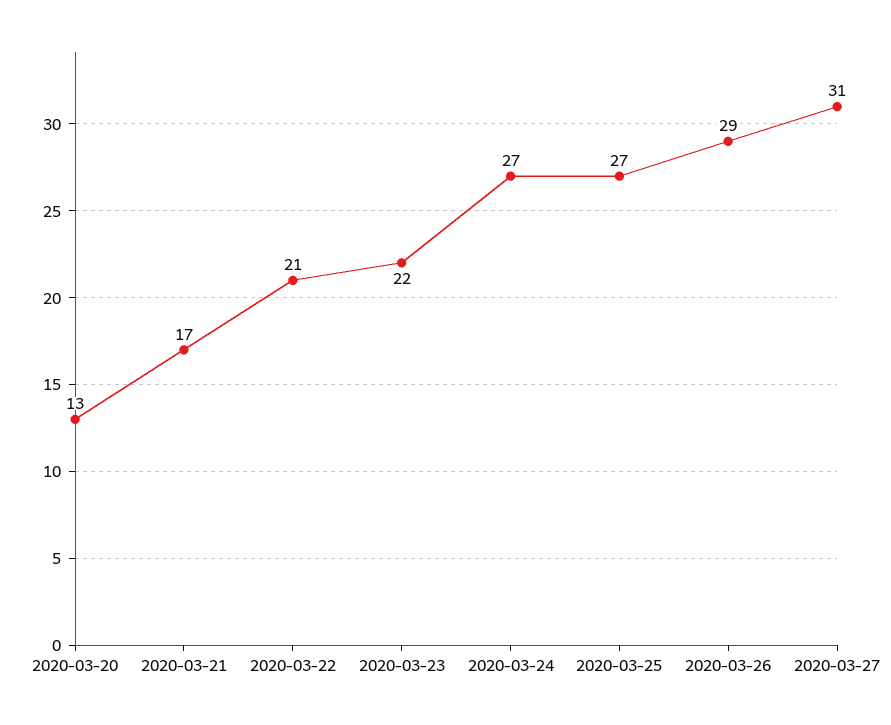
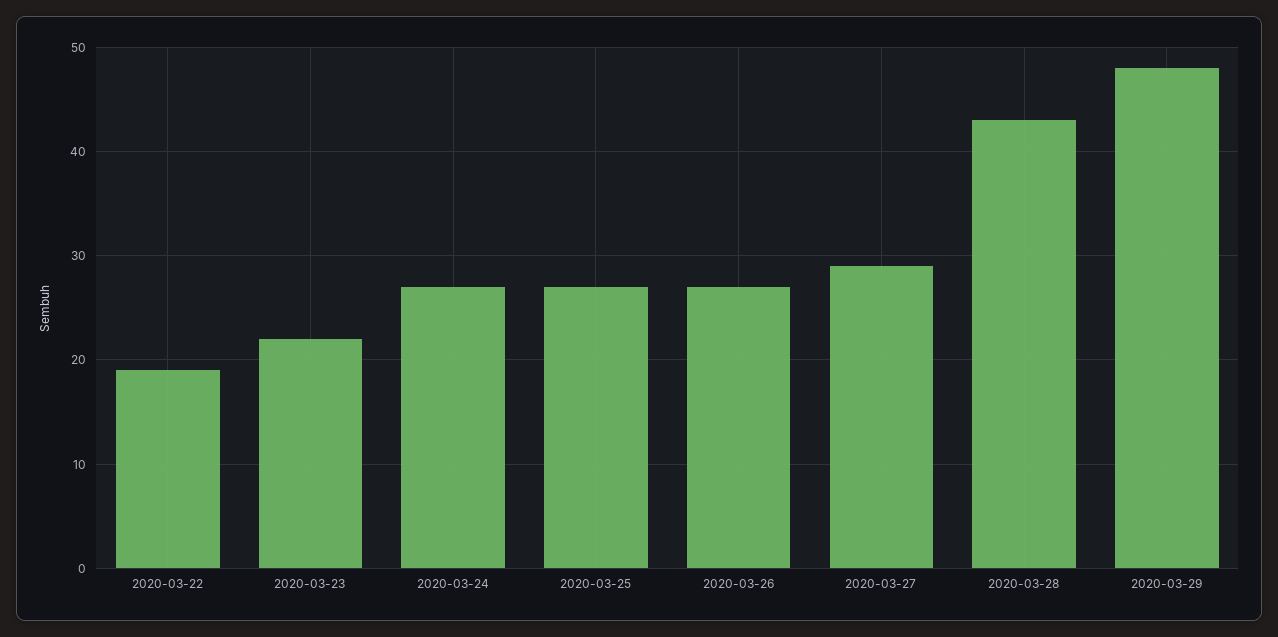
2020-03-20: 13 -> none
2020-03-21: 17 -> none
2020-03-22: 21 -> 19
2020-03-26: 29 -> 27
2020-03-27: 31 -> 29
2020-03-28: none -> 43
2020-03-29: none -> 48

